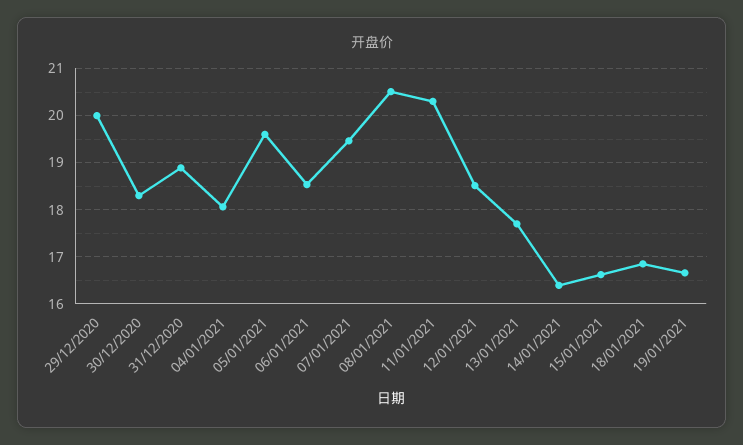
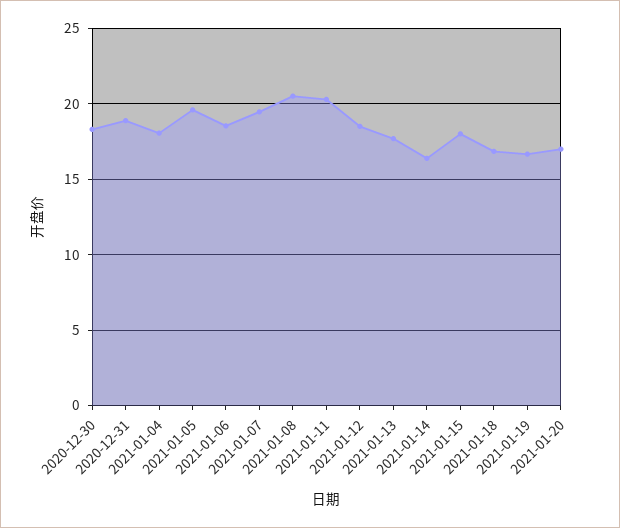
29/12/2020: 20 -> none
15/01/2021: 16.6 -> 18
2021-01-20: none -> 17

